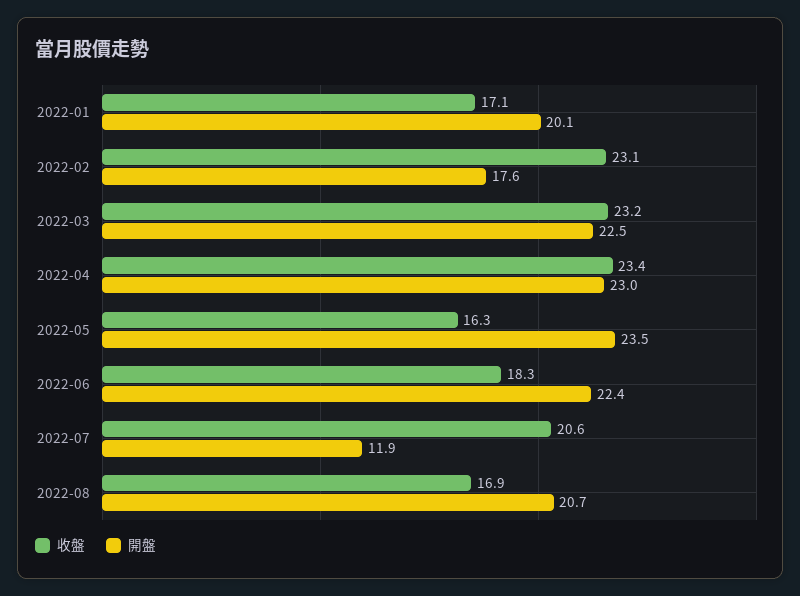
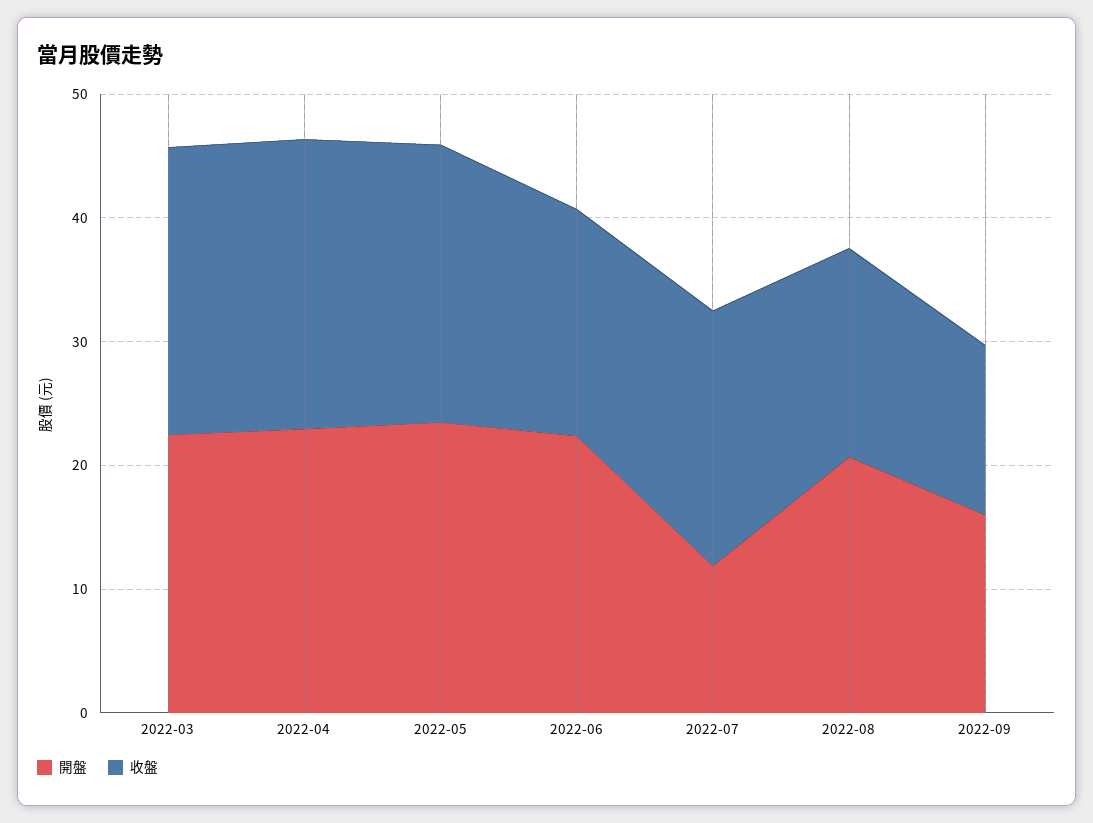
收盤, 2022-01: 17.1 -> none
開盤, 2022-01: 20.1 -> none
收盤, 2022-02: 23.1 -> none
開盤, 2022-02: 17.6 -> none
收盤, 2022-05: 16.3 -> 22
開盤, 2022-09: none -> 16
收盤, 2022-09: none -> 14

